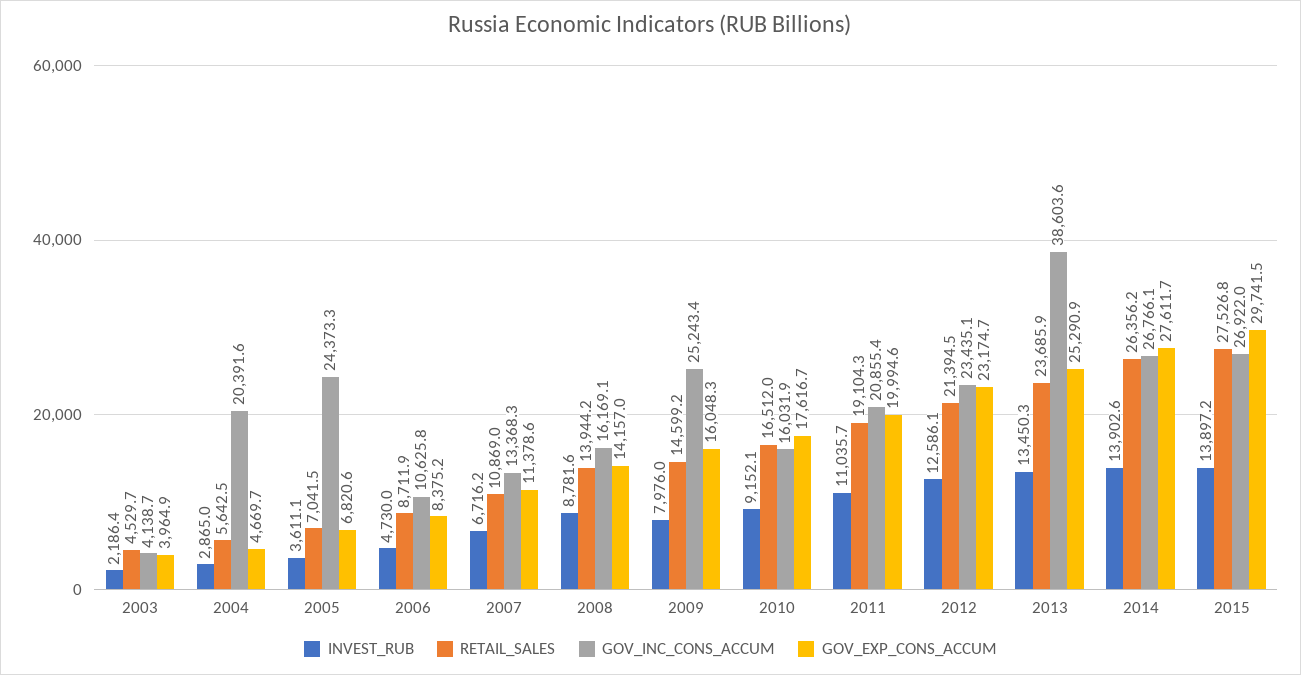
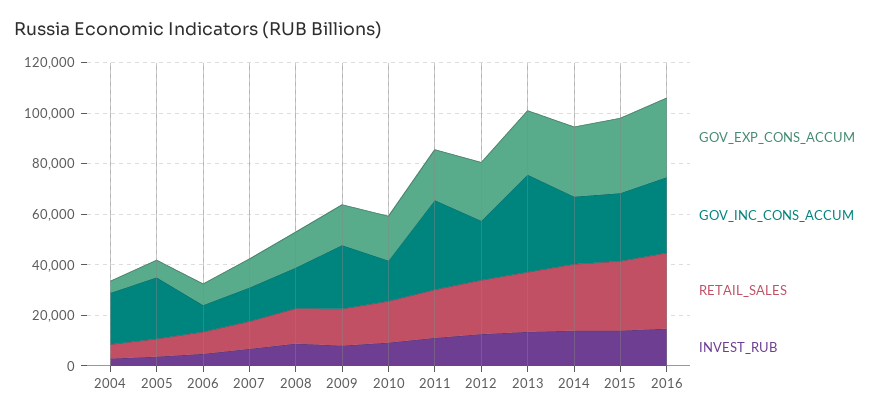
INVEST_RUB, 2003: 2186.4 -> none
RETAIL_SALES, 2003: 4529.7 -> none
GOV_INC_CONS_ACCUM, 2003: 4138.7 -> none
GOV_EXP_CONS_ACCUM, 2003: 3964.9 -> none
GOV_INC_CONS_ACCUM, 2011: 20855.4 -> 35000
GOV_EXP_CONS_ACCUM, 2016: none -> 30000
GOV_INC_CONS_ACCUM, 2016: none -> 30000
RETAIL_SALES, 2016: none -> 30000
INVEST_RUB, 2016: none -> 15000

